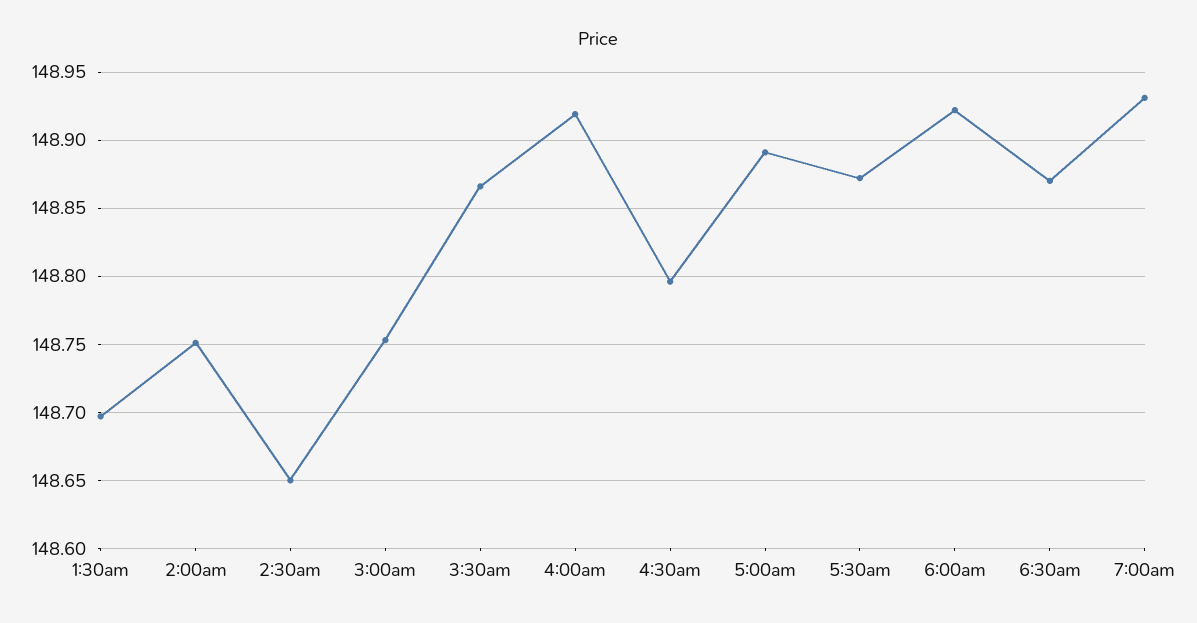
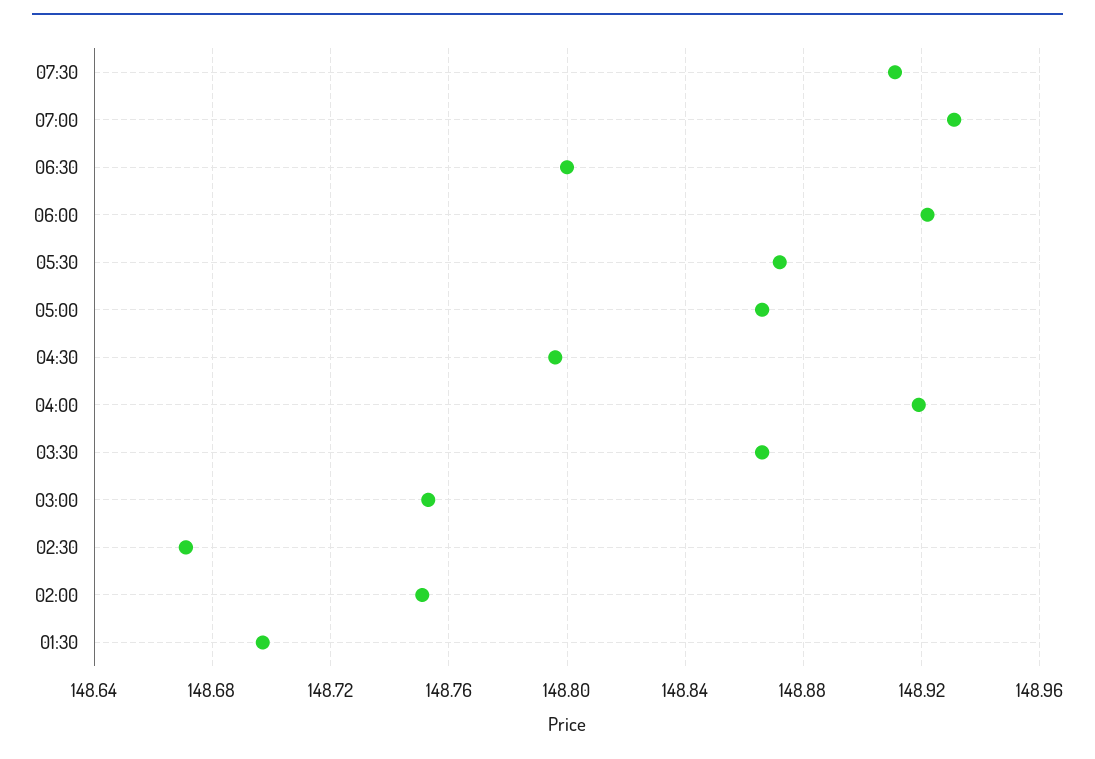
2:30am: 148.65 -> 148.67
5:00am: 148.89 -> 148.865
6:30am: 148.87 -> 148.8
07:30: none -> 148.91

